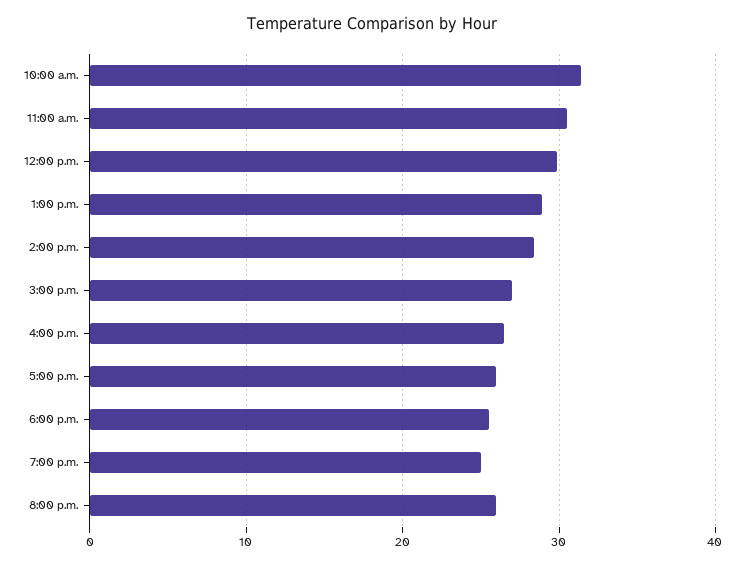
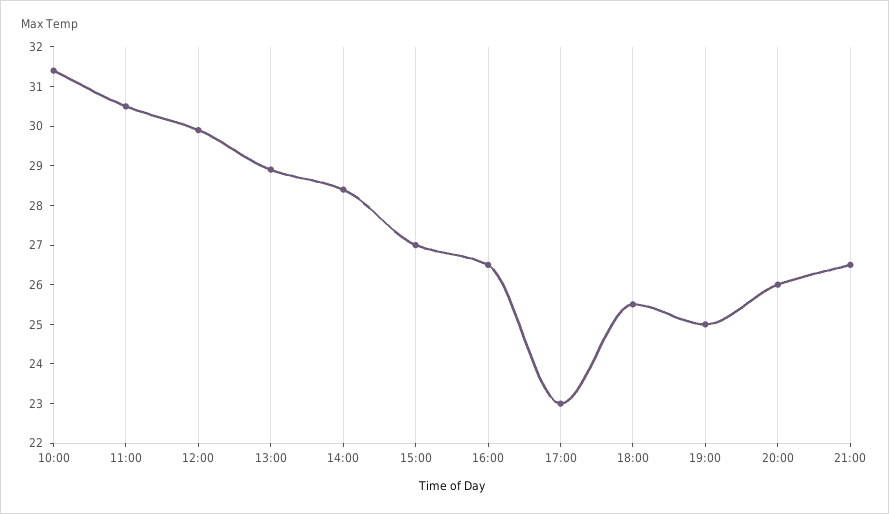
5:00 p.m.: 26 -> 23
21:00: none -> 26.5

